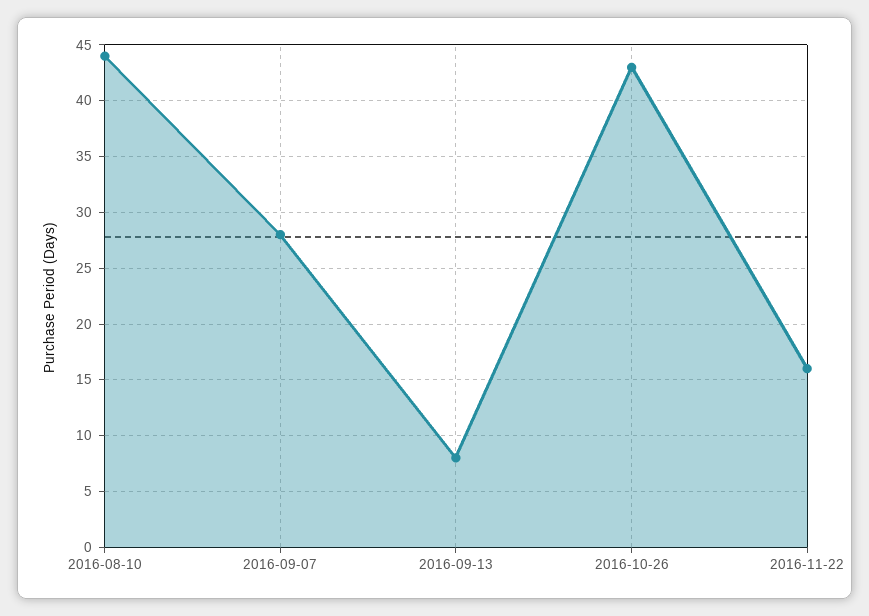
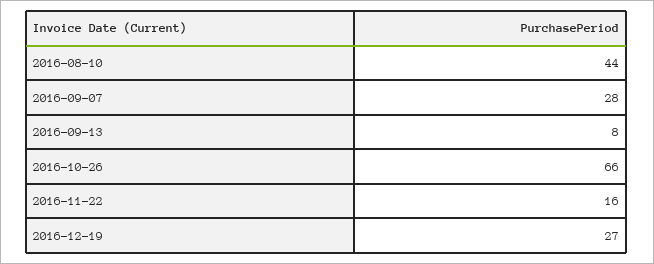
2016-10-26: 43 -> 66
2016-12-19: none -> 27

